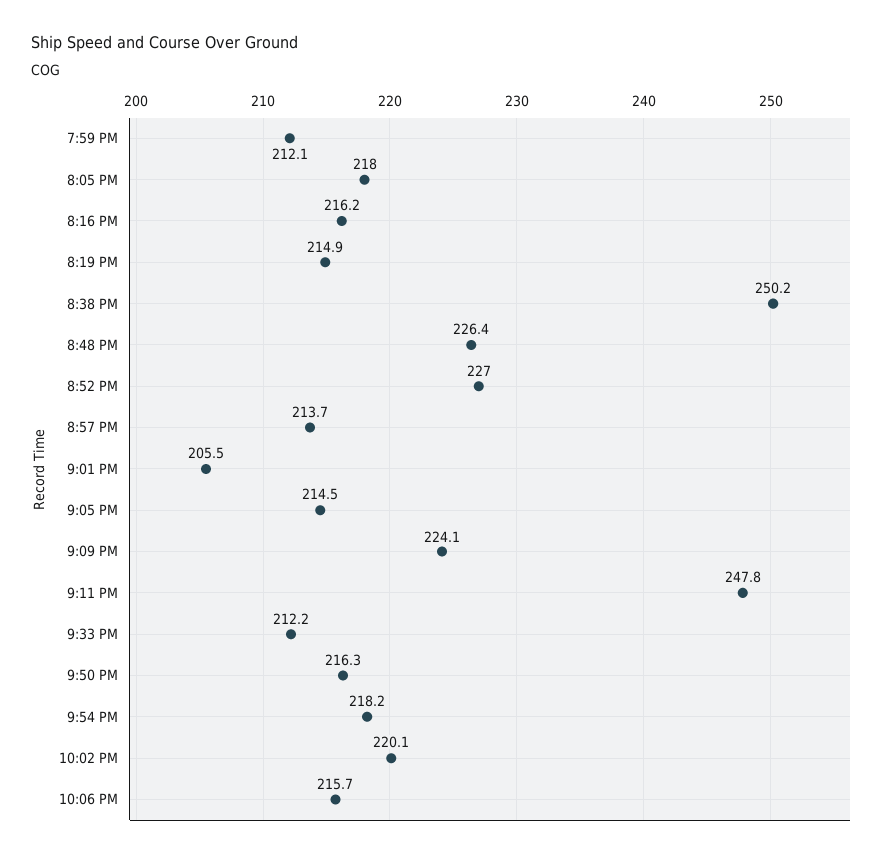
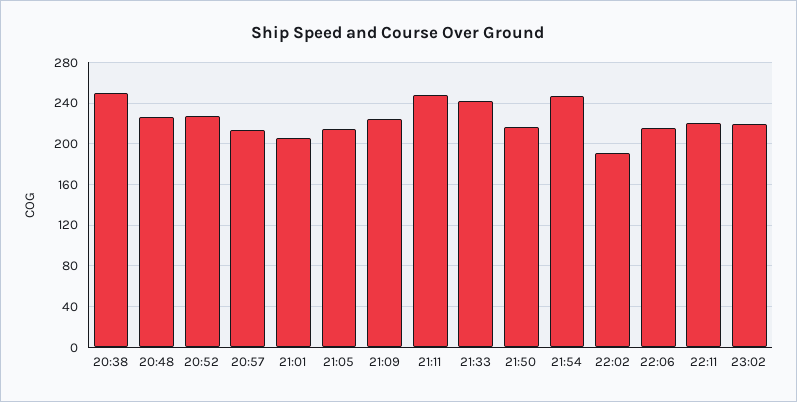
7:59 PM: 212.1 -> none
8:05 PM: 218 -> none
8:16 PM: 216.2 -> none
8:19 PM: 214.9 -> none
9:33 PM: 212.2 -> 240
9:54 PM: 218.2 -> 250
10:02 PM: 220.1 -> 190
22:11: none -> 220
23:02: none -> 220

